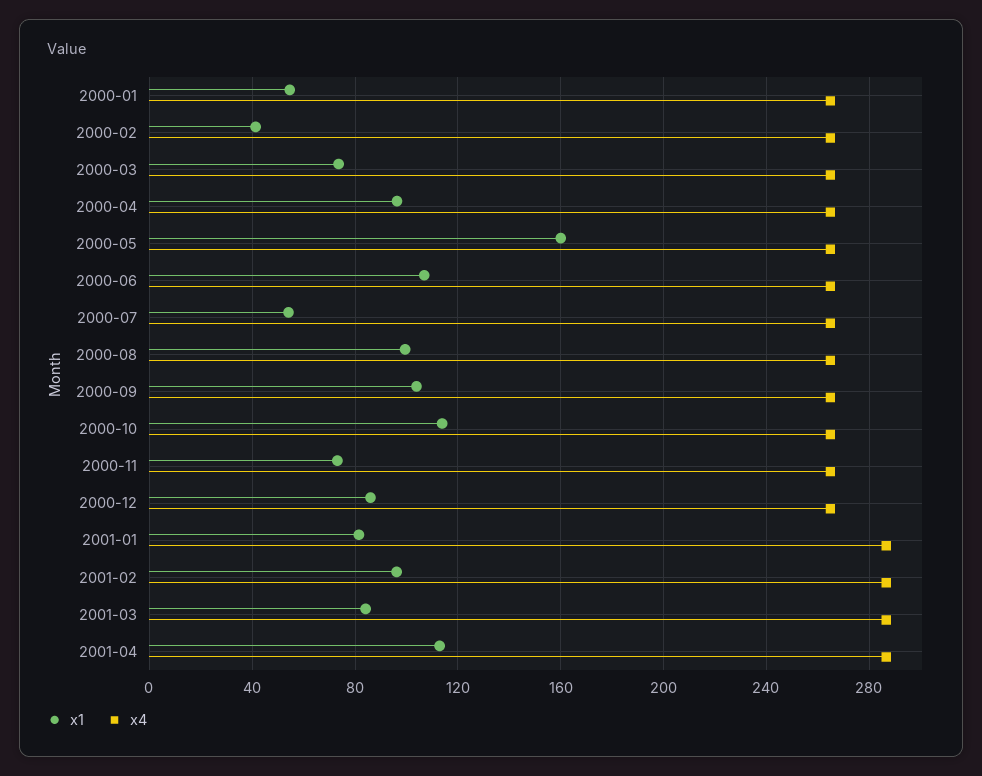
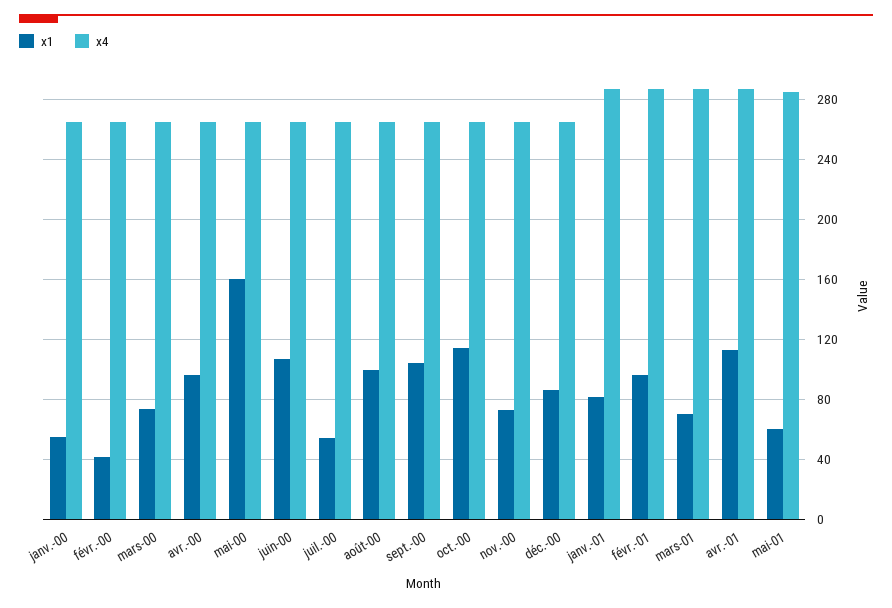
x1, 2001-03: 85 -> 70
x1, mai-01: none -> 60
x4, mai-01: none -> 285

